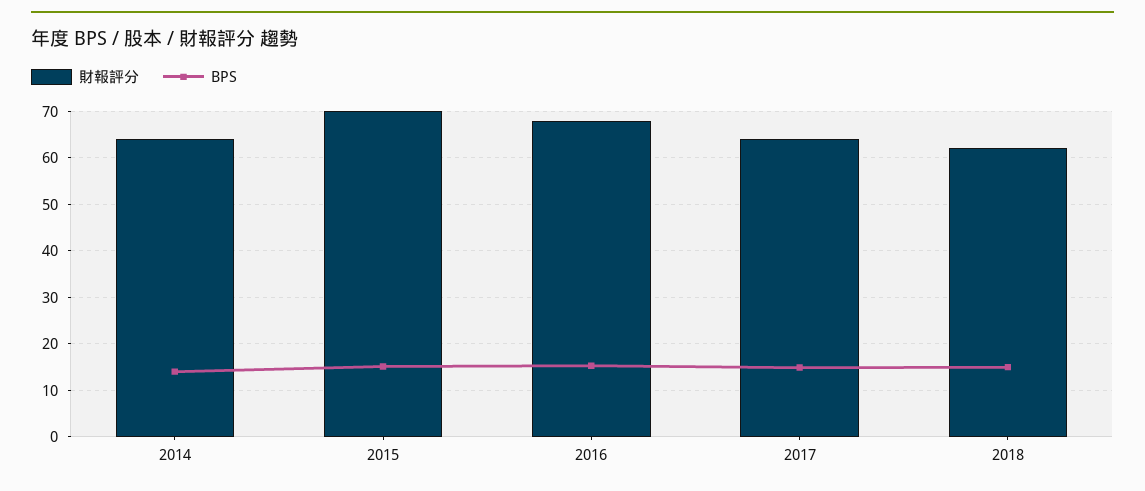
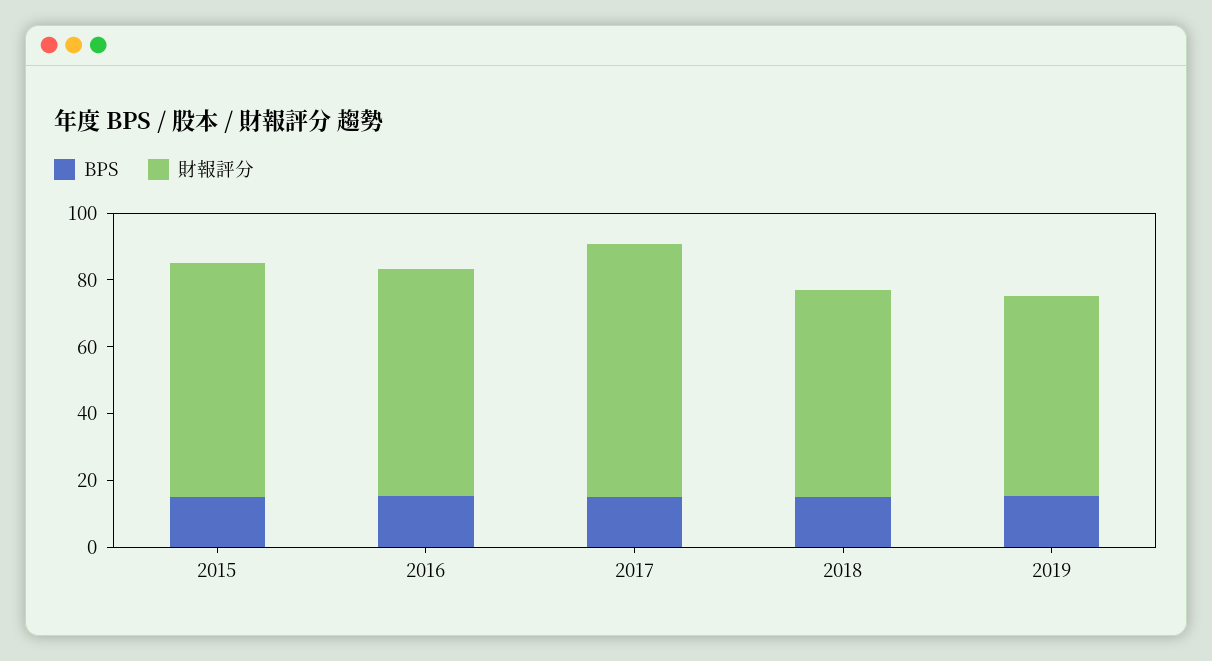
財報評分, 2014: 64 -> none
BPS, 2014: 14 -> none
財報評分, 2017: 64 -> 75
BPS, 2019: none -> 15
財報評分, 2019: none -> 60

